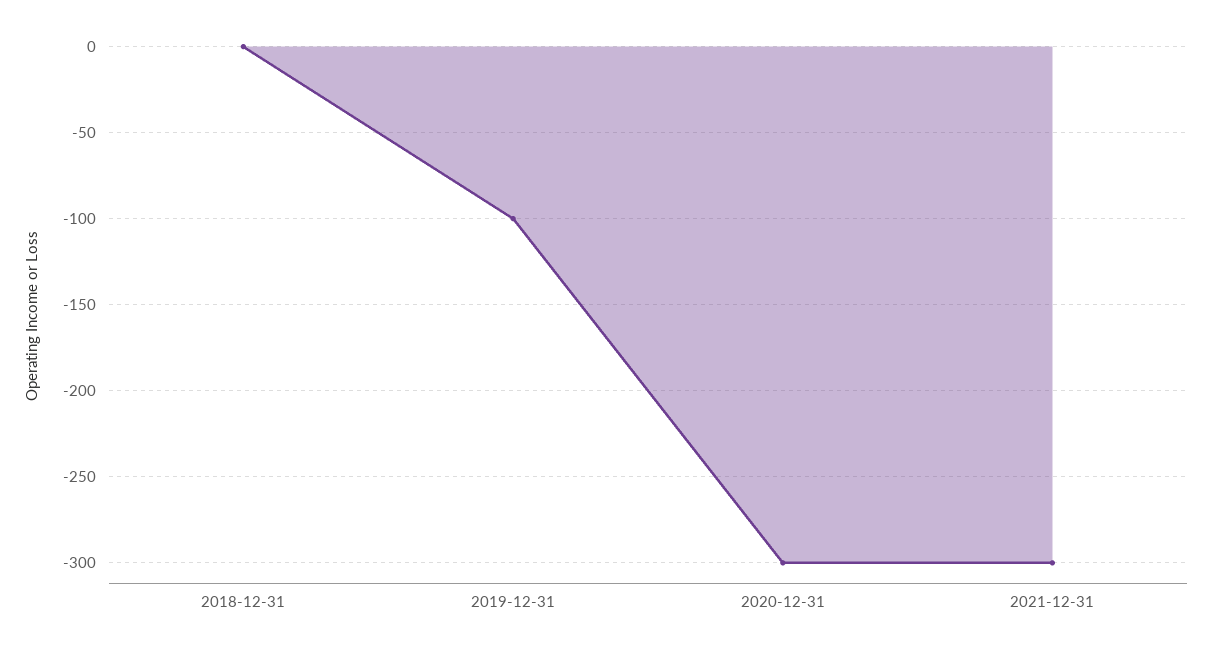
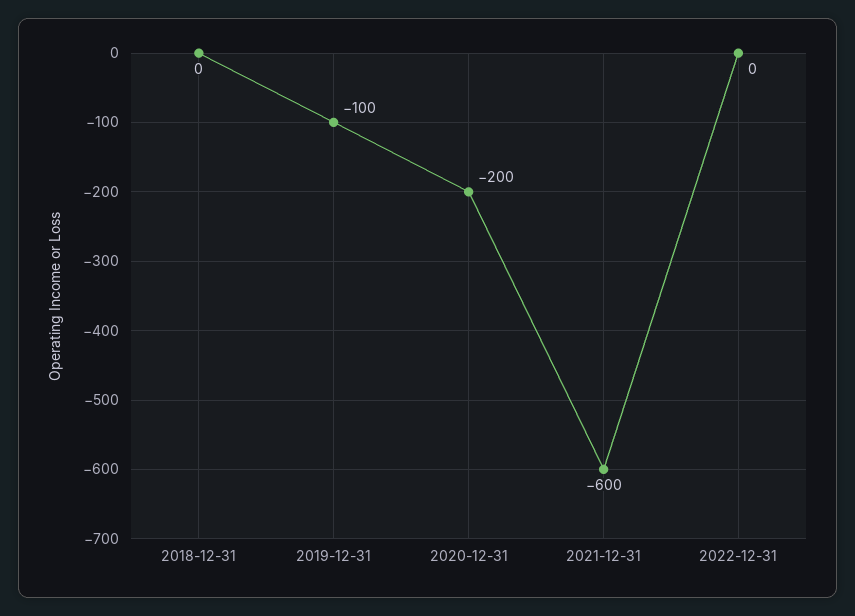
2020-12-31: -300 -> -200
2021-12-31: -300 -> -600
2022-12-31: none -> 0

